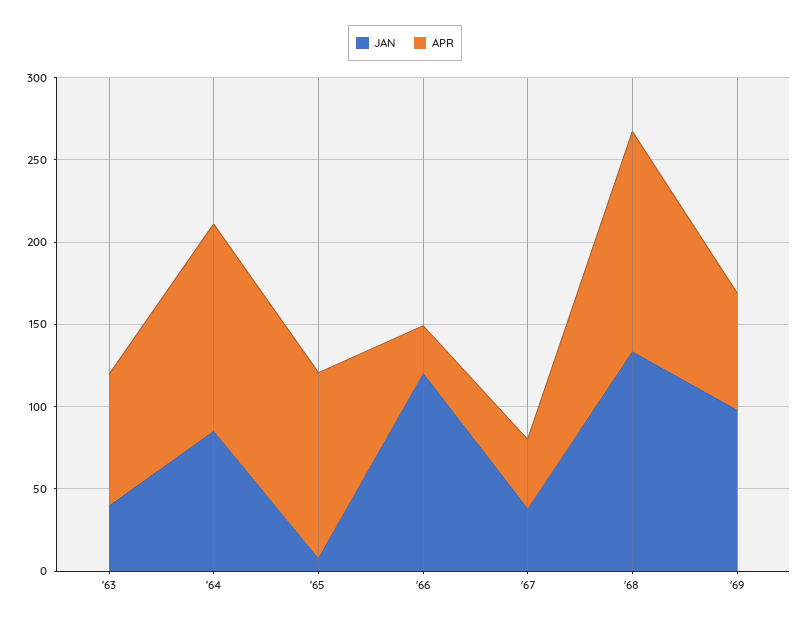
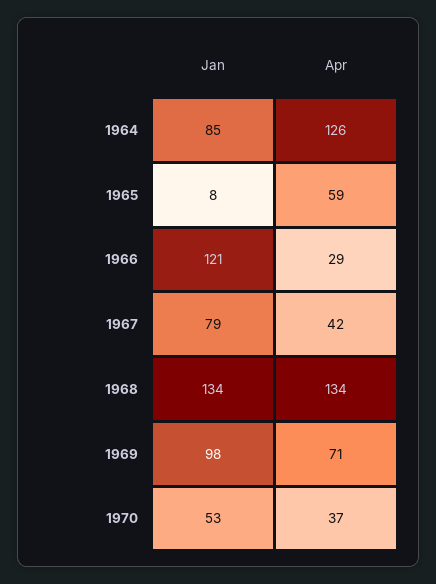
JAN, '63: 40 -> none
APR, '63: 80 -> none
APR, '65: 110 -> 59
JAN, '67: 40 -> 79
JAN, 1970: none -> 53
APR, 1970: none -> 37

